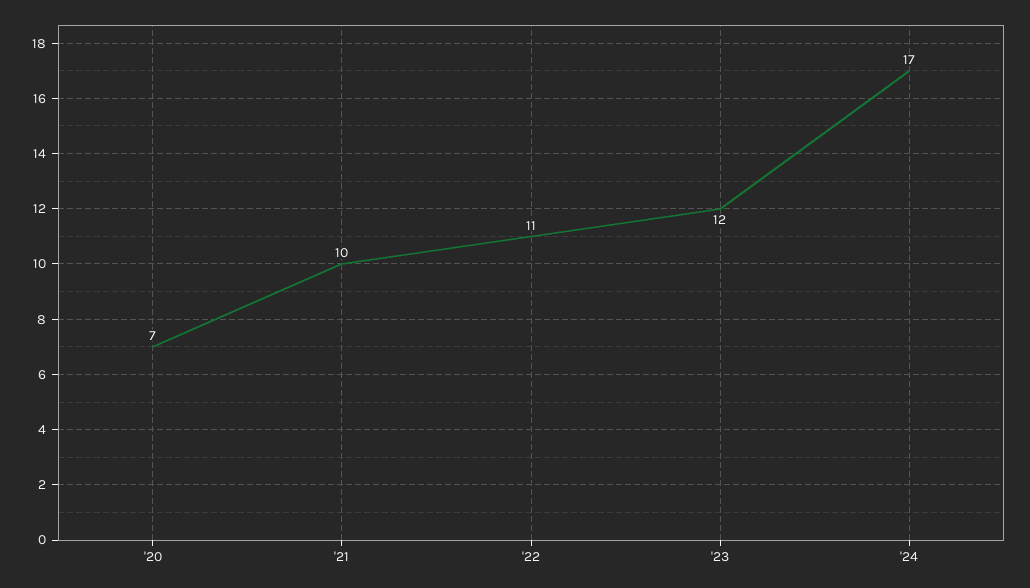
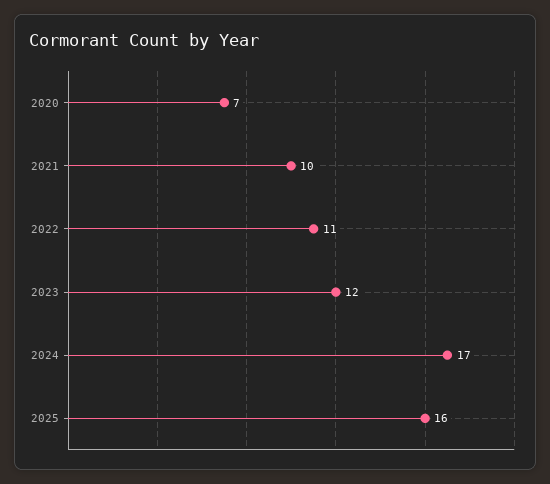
2025: none -> 16

